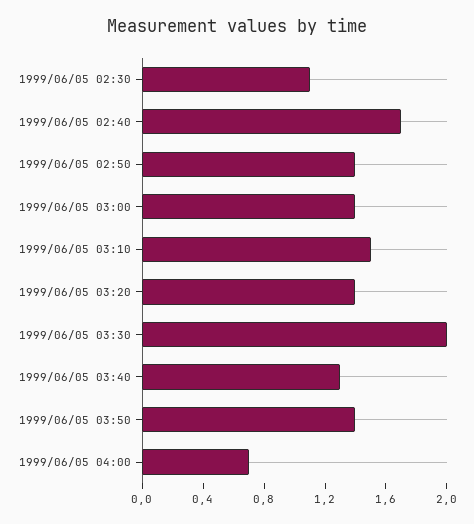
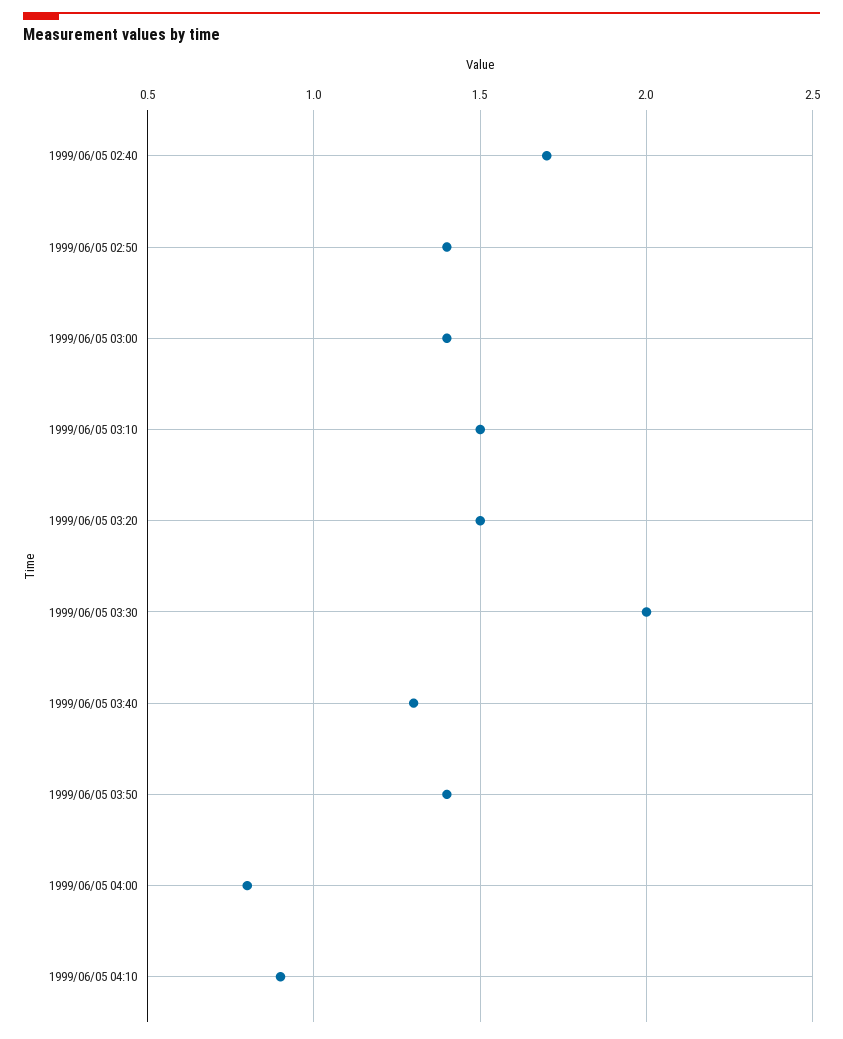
1999/06/05 02:30: 1.1 -> none
1999/06/05 03:20: 1.4 -> 1.5
1999/06/05 04:00: 0.7 -> 0.8
1999/06/05 04:10: none -> 0.9

